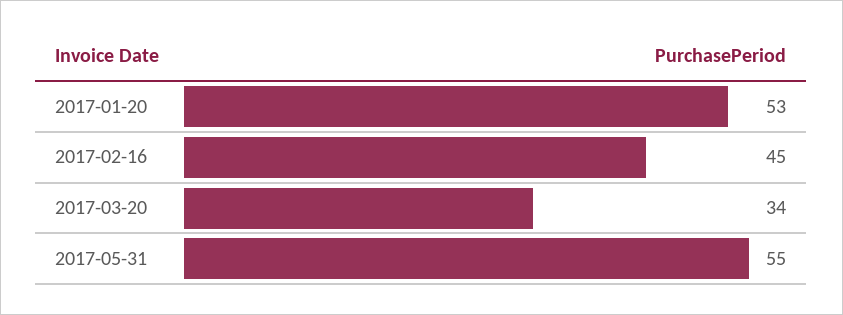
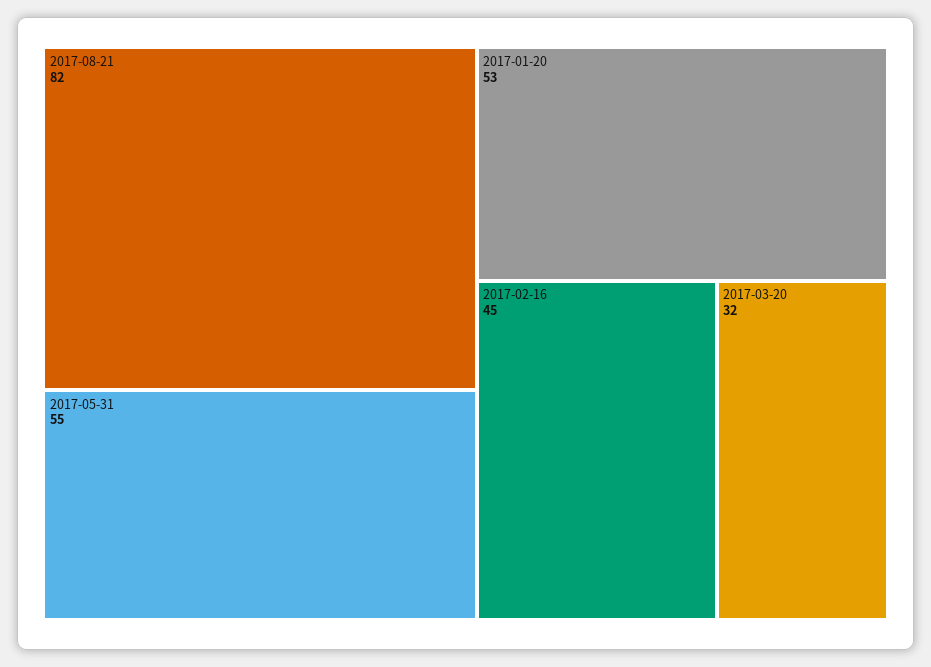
2017-03-20: 34 -> 32
2017-08-21: none -> 82

